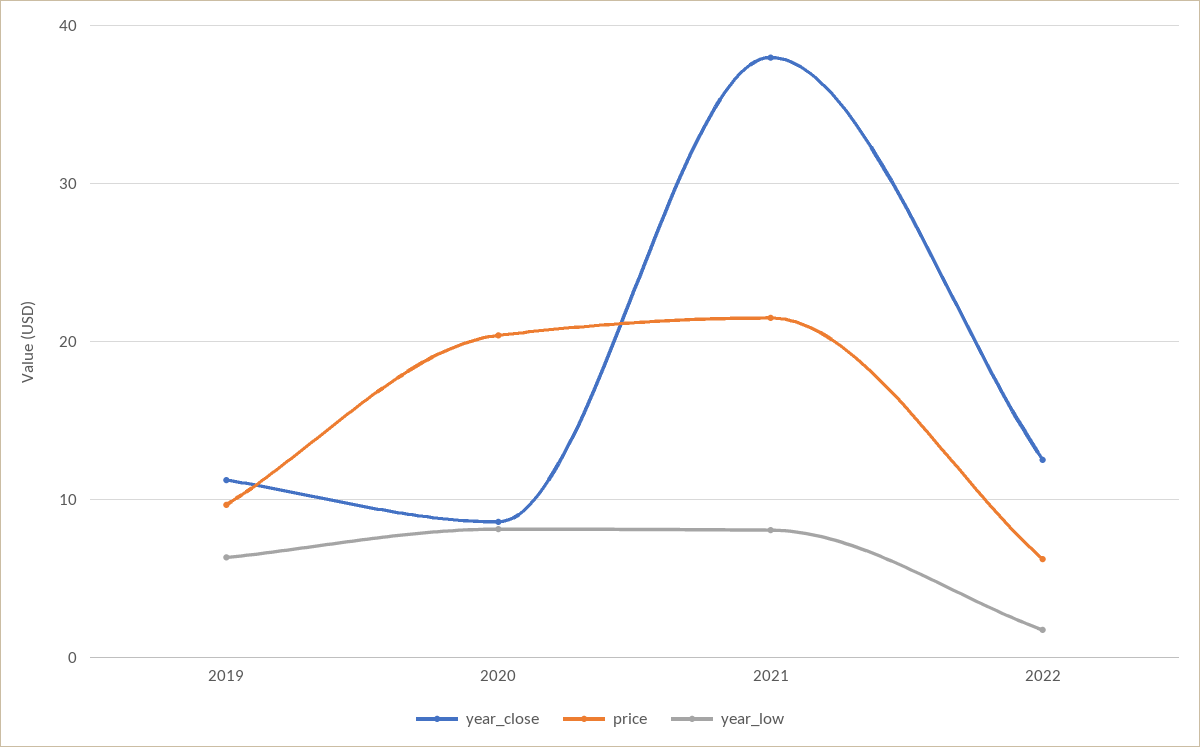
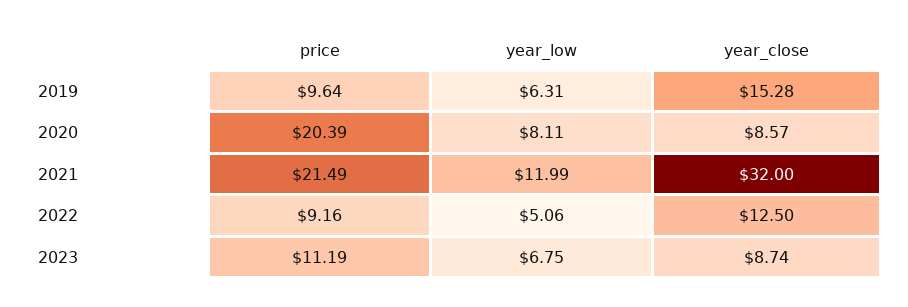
year_close, 2019: 11 -> 15.28
year_close, 2021: 38 -> 32
year_low, 2021: 8 -> 11.99
price, 2022: 6 -> 9.16
year_low, 2022: 2 -> 5.06
price, 2023: none -> 11.19
year_low, 2023: none -> 6.75
year_close, 2023: none -> 8.74

